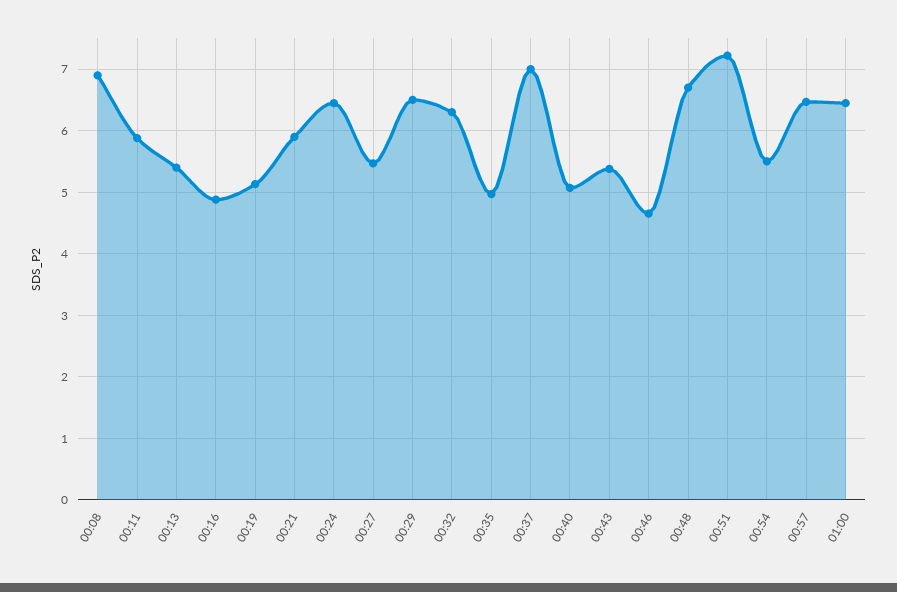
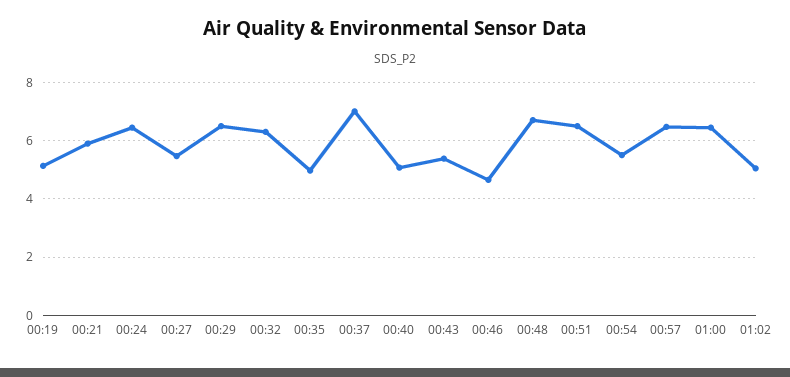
00:08: 6.9 -> none
00:11: 5.9 -> none
00:13: 5.4 -> none
00:16: 4.9 -> none
00:51: 7.2 -> 6.5
01:02: none -> 5

